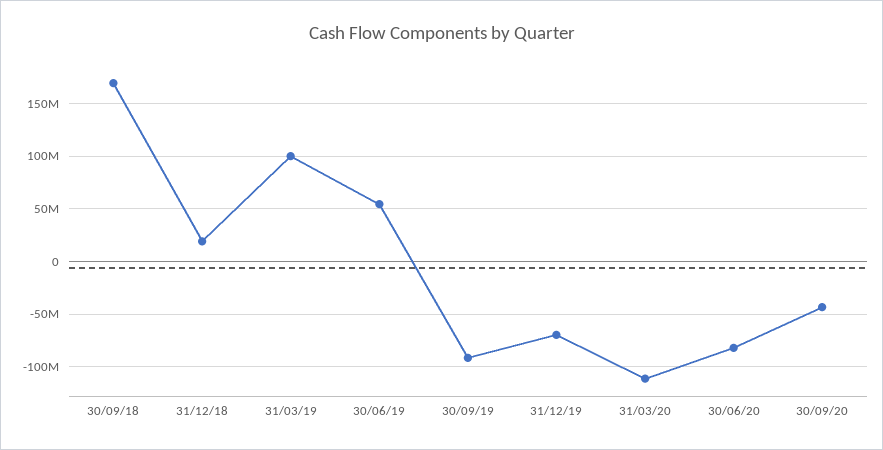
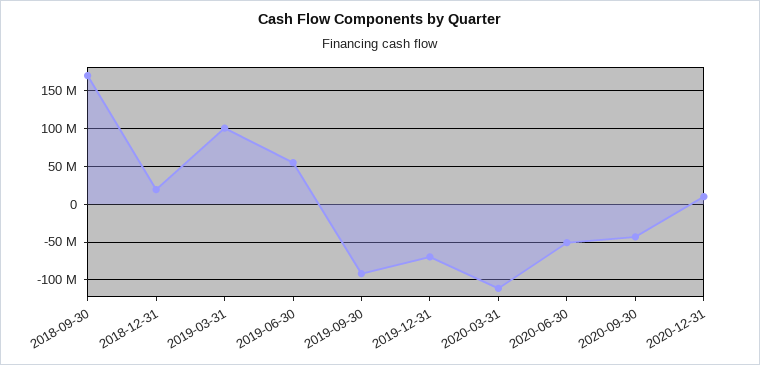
30/06/20: -80000000 -> -50000000
2020-12-31: none -> 10000000

